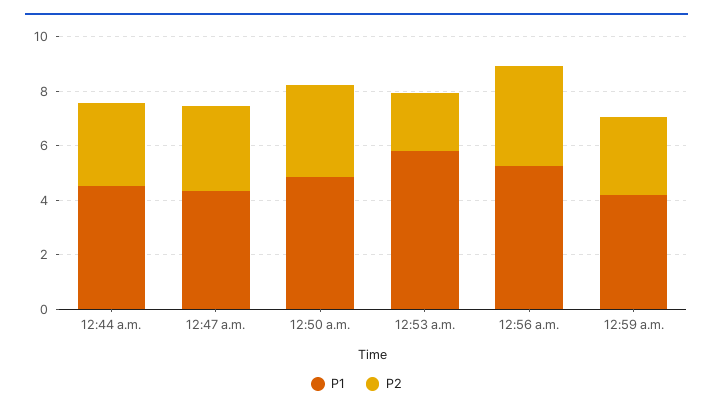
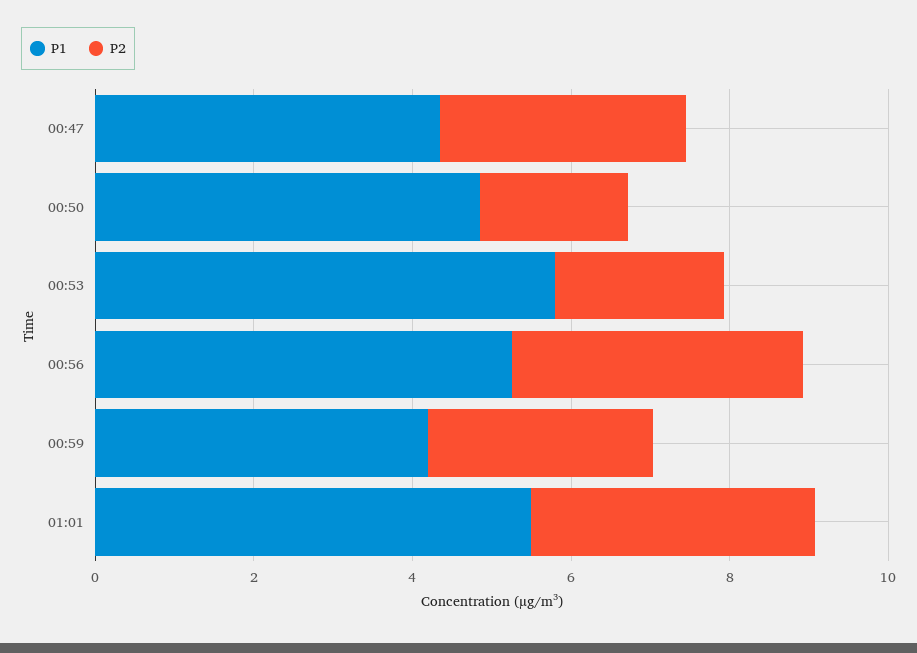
P1, 12:44 a.m.: 4.5 -> none
P2, 12:44 a.m.: 3 -> none
P2, 12:50 a.m.: 3.5 -> 2
P1, 01:01: none -> 5.5
P2, 01:01: none -> 3.5

